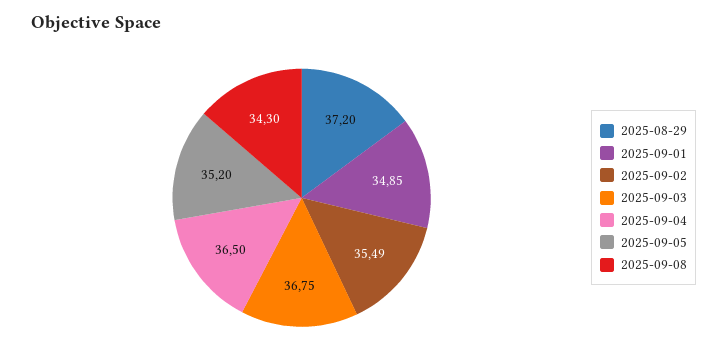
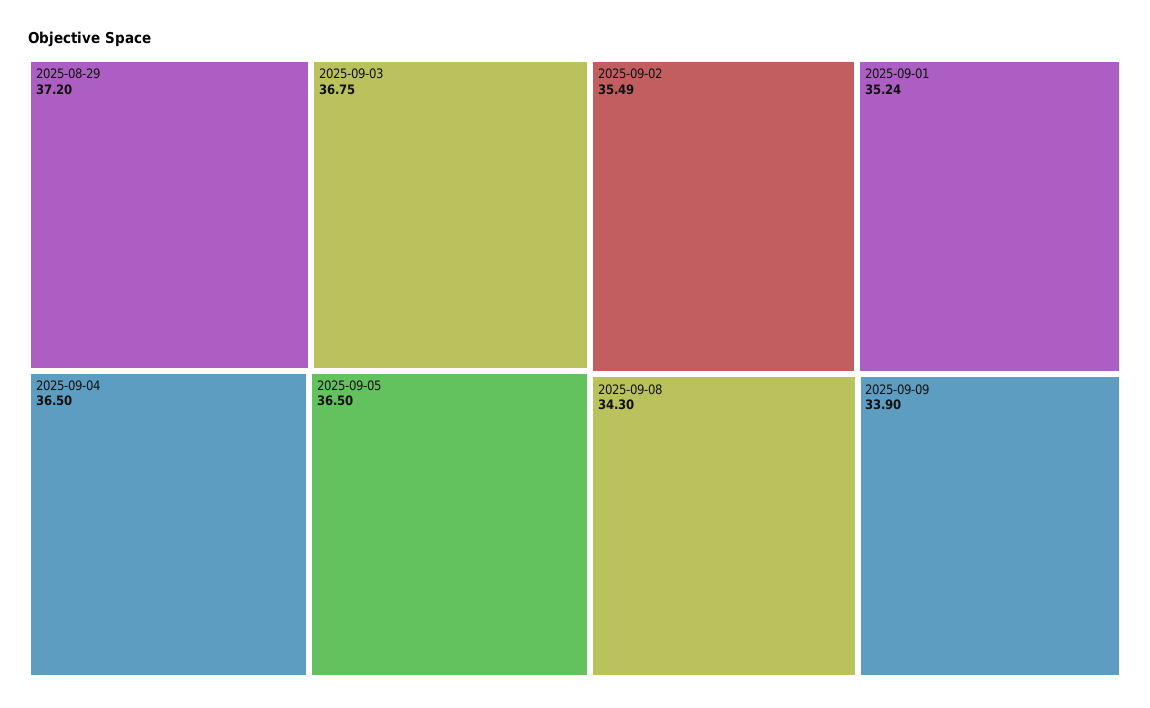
2025-09-01: 34.85 -> 35.24
2025-09-05: 35.2 -> 36.5
2025-09-09: none -> 33.9

